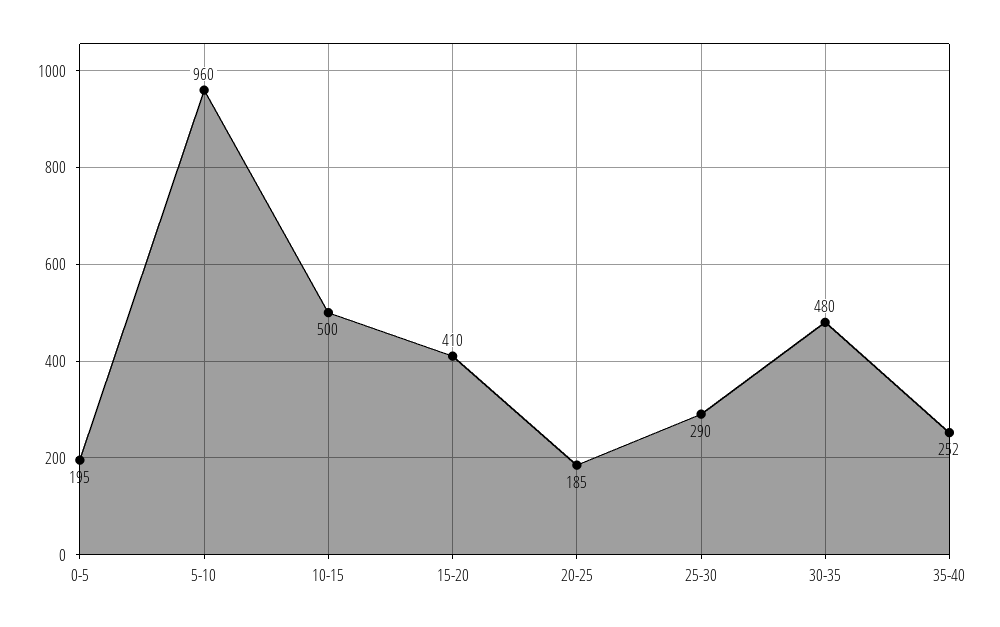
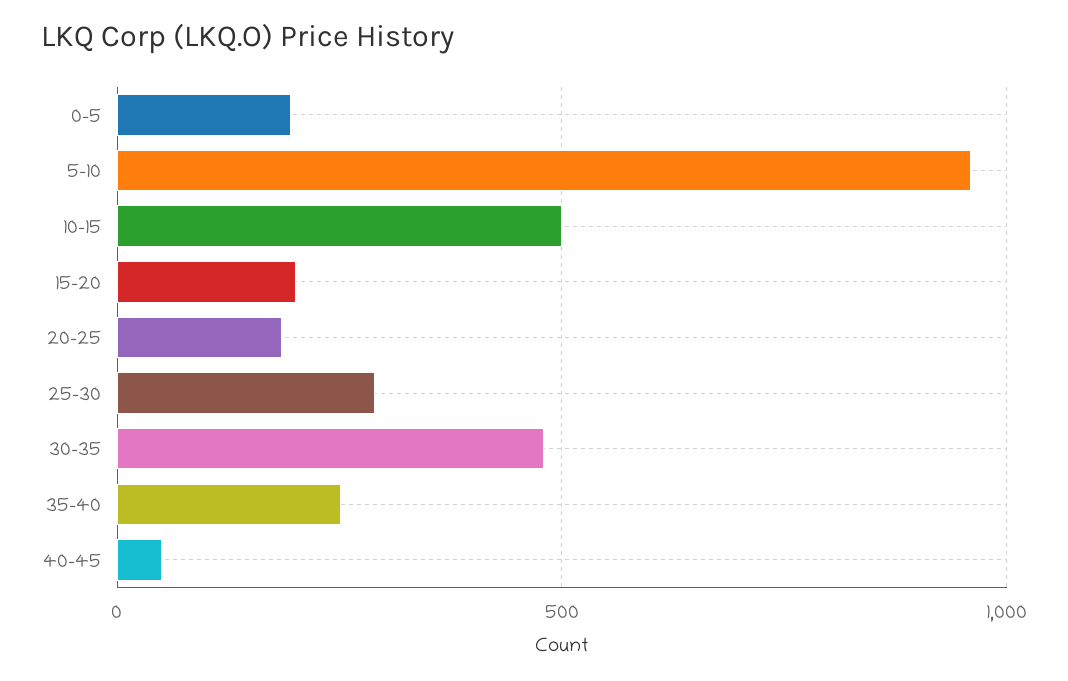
15-20: 410 -> 200
40-45: none -> 50

